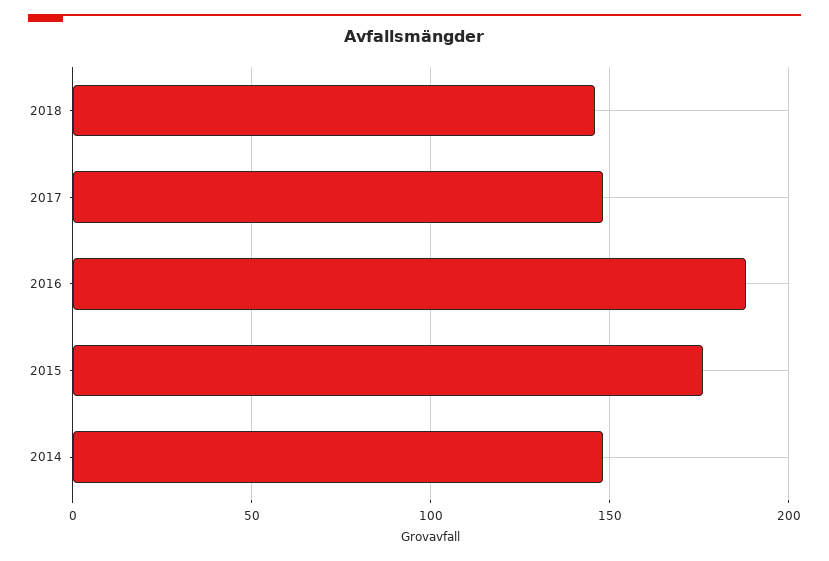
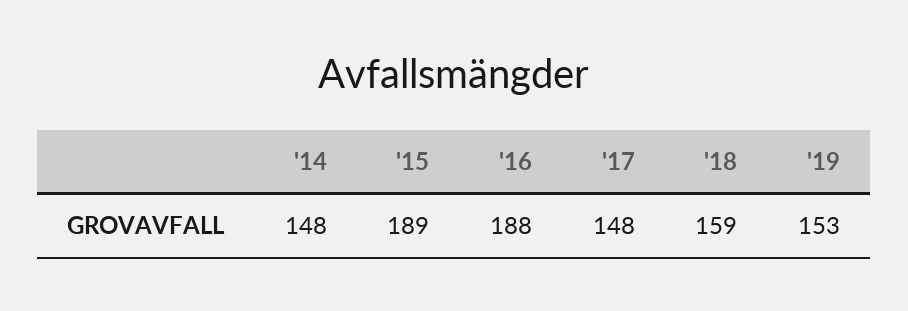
2018: 145 -> 159
2015: 175 -> 189
'19: none -> 153

